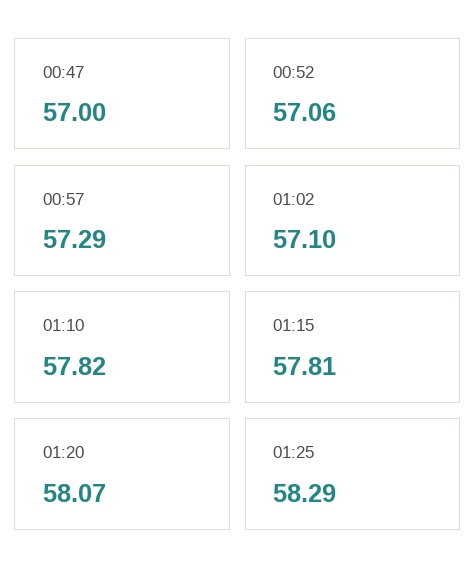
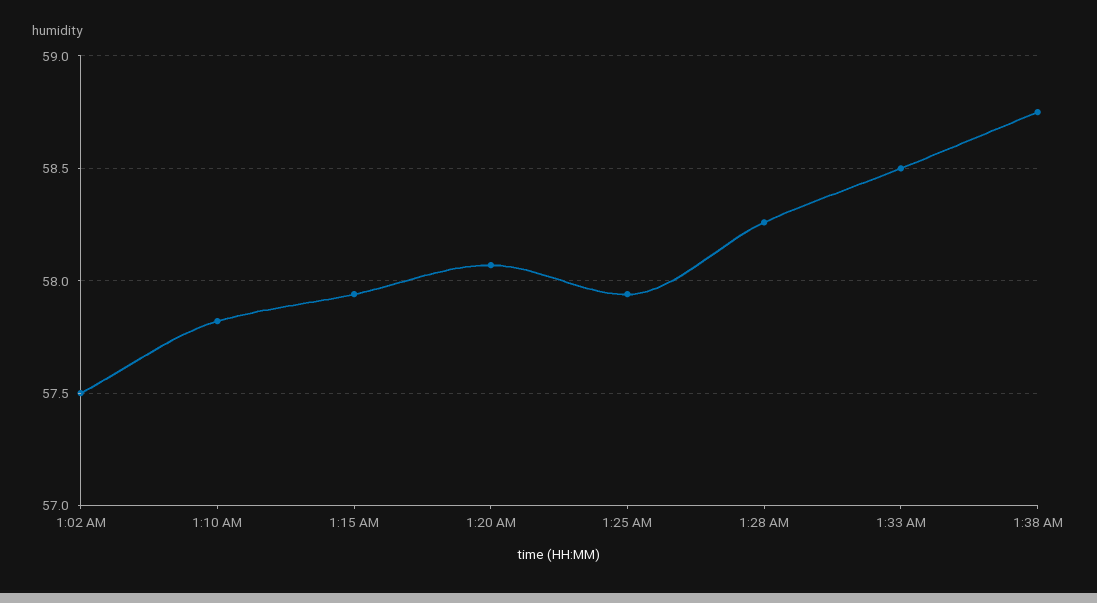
00:47: 57 -> none
00:52: 57.06 -> none
00:57: 57.29 -> none
01:02: 57.1 -> 57.5
01:15: 57.81 -> 57.95
01:25: 58.29 -> 57.95
1:28 AM: none -> 58.25
1:33 AM: none -> 58.5
1:38 AM: none -> 58.75

